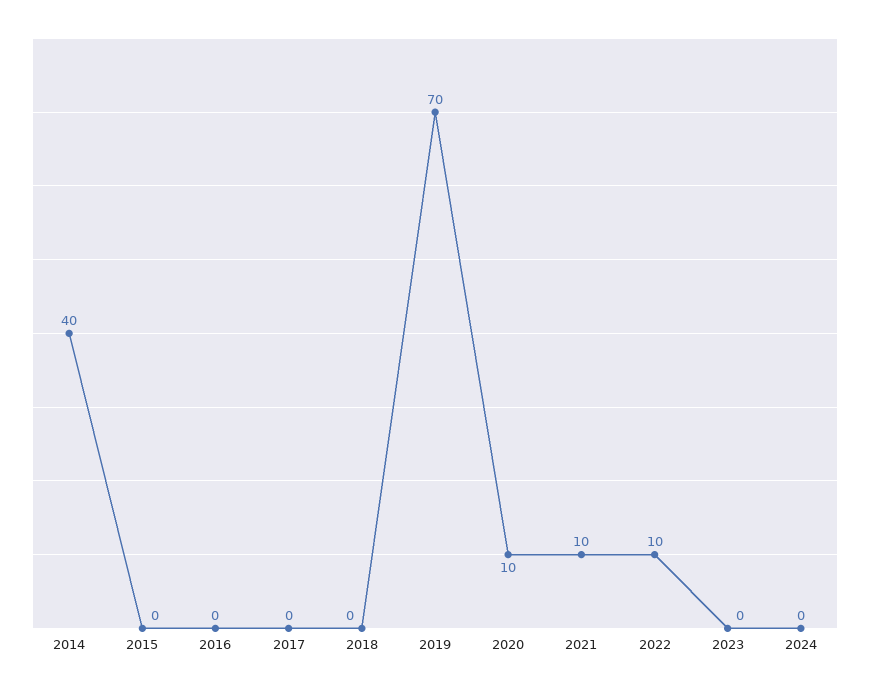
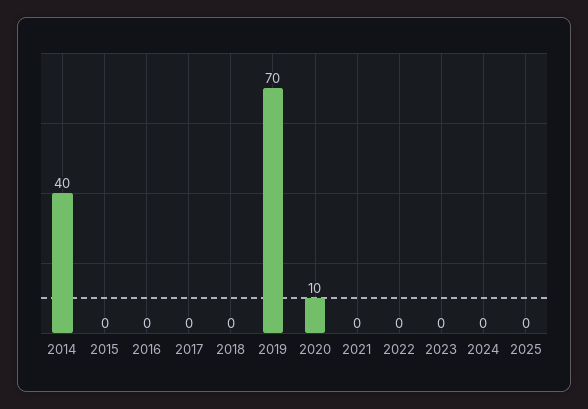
2021: 10 -> 0
2022: 10 -> 0
2025: none -> 0

